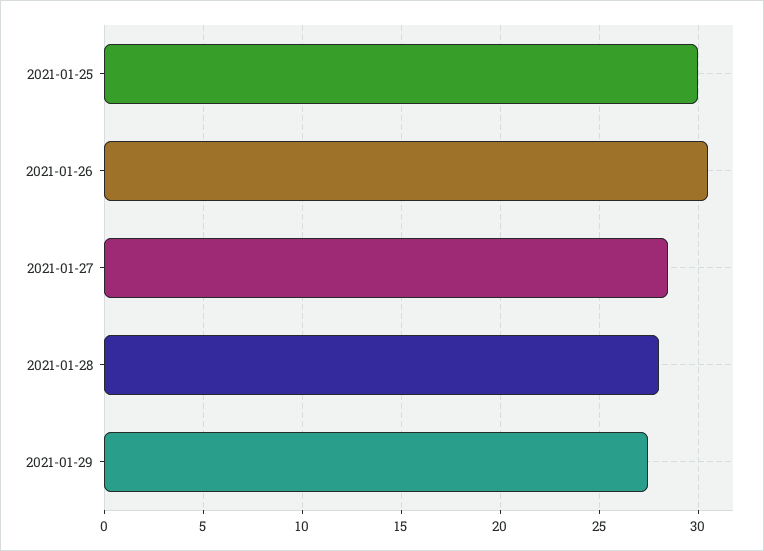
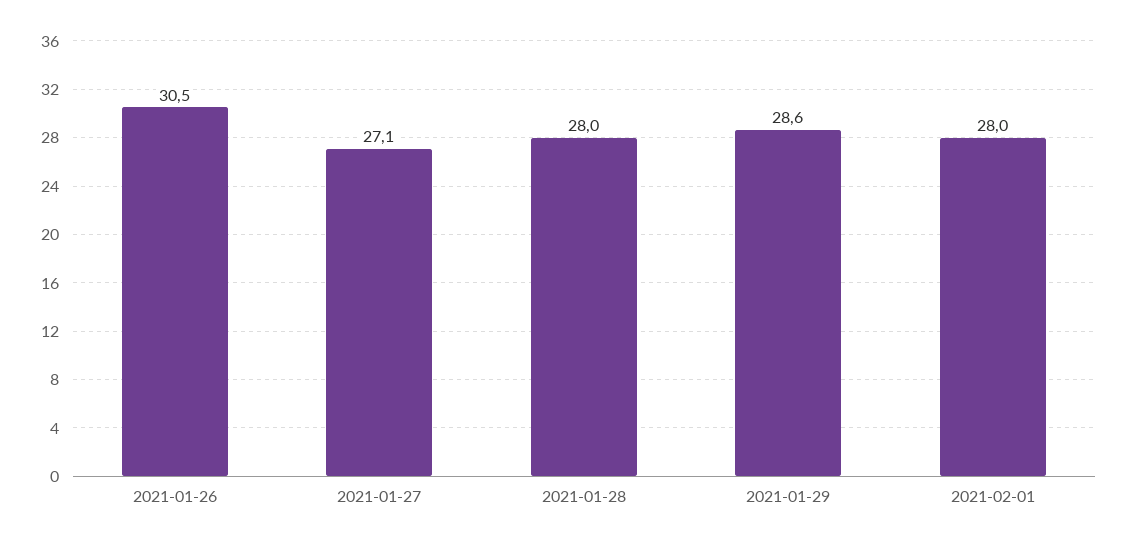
2021-01-25: 30 -> none
2021-01-27: 28.5 -> 27.1
2021-01-29: 27.5 -> 28.6
2021-02-01: none -> 28

